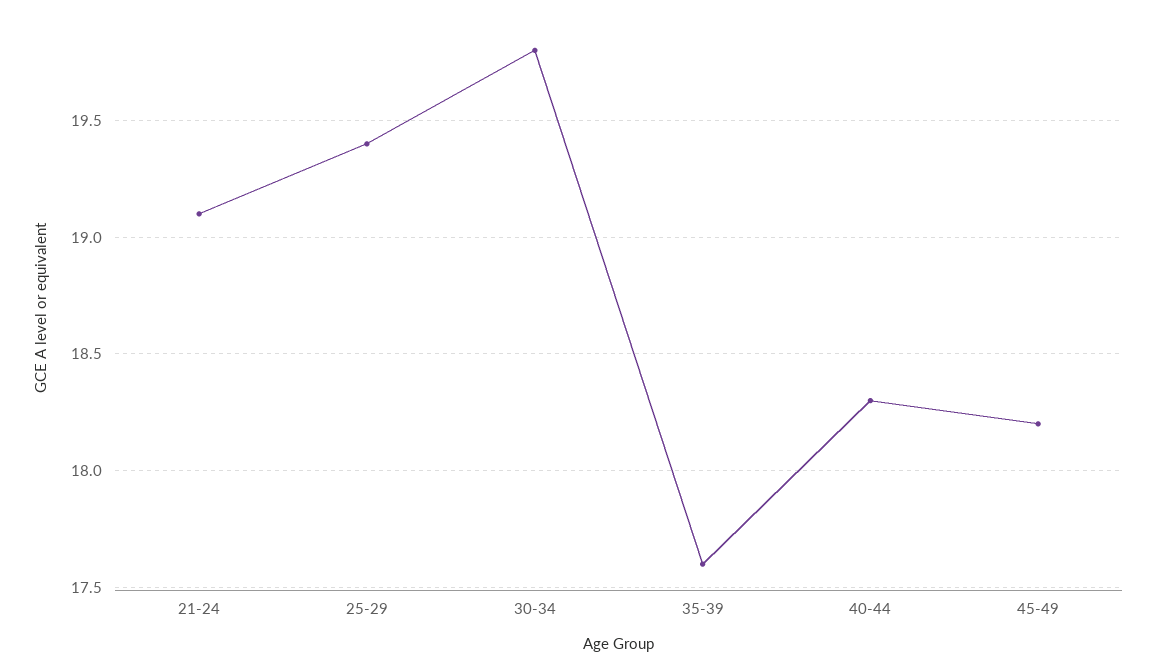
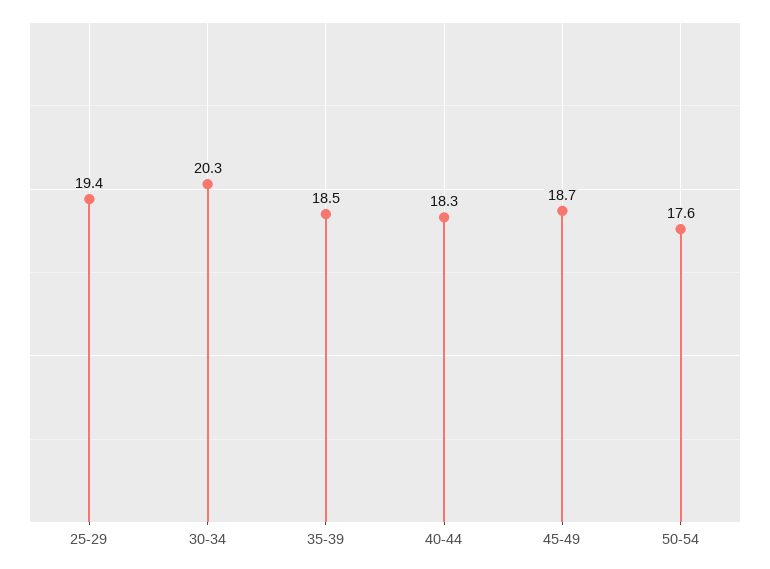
21-24: 19.1 -> none
30-34: 19.8 -> 20.3
35-39: 17.6 -> 18.5
45-49: 18.2 -> 18.7
50-54: none -> 17.6

